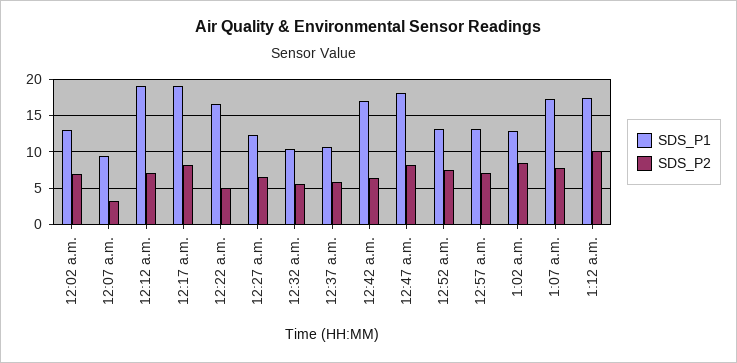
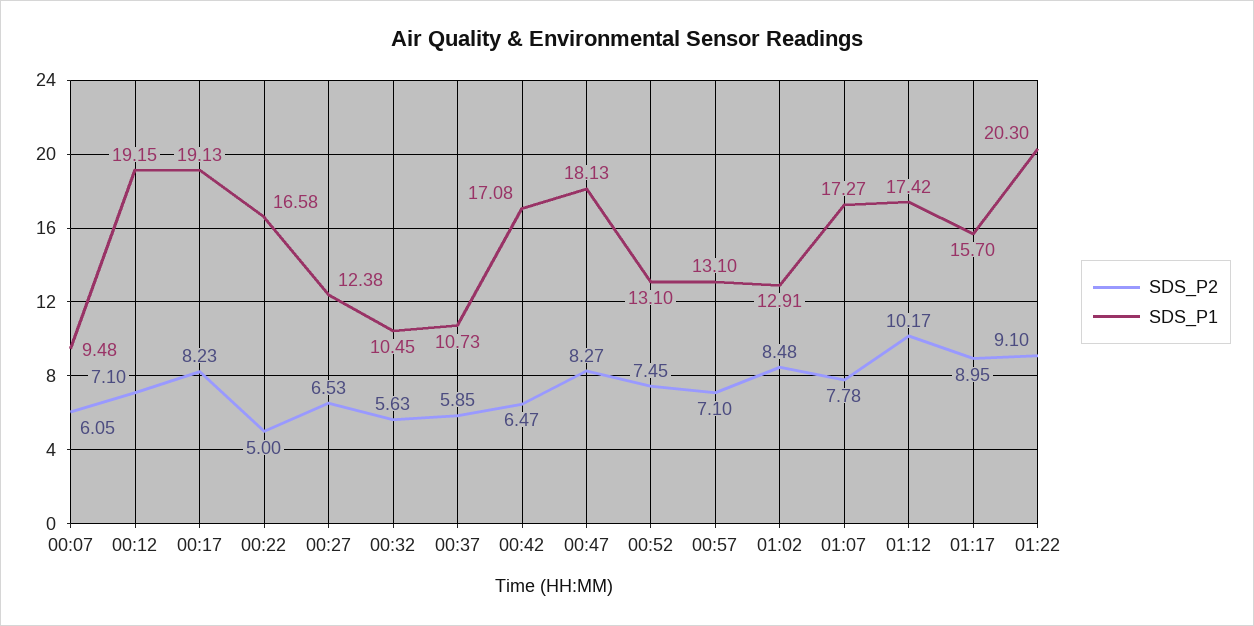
SDS_P1, 12:02 a.m.: 13 -> none
SDS_P2, 12:02 a.m.: 7 -> none
SDS_P2, 12:07 a.m.: 3 -> 6.05
SDS_P2, 01:17: none -> 8.95
SDS_P1, 01:17: none -> 15.7
SDS_P2, 01:22: none -> 9.1
SDS_P1, 01:22: none -> 20.3

